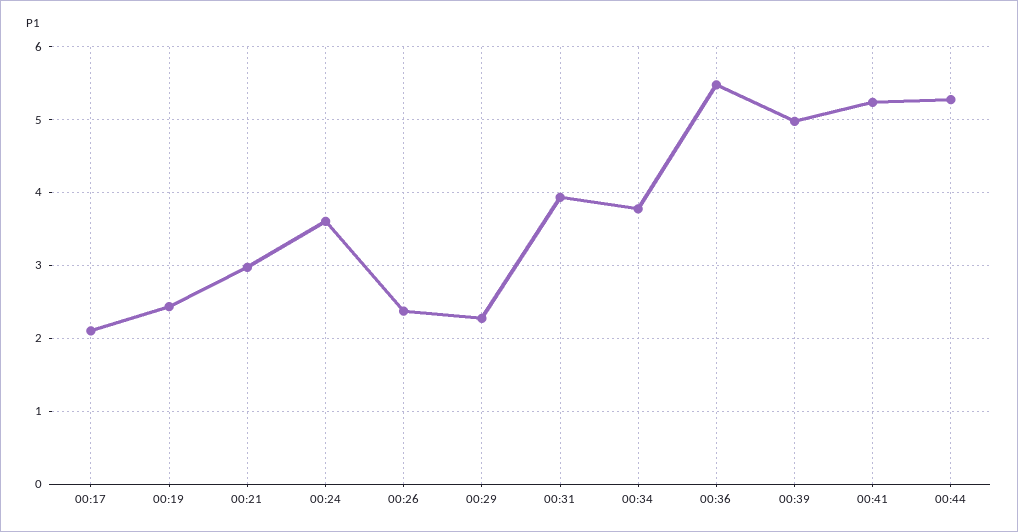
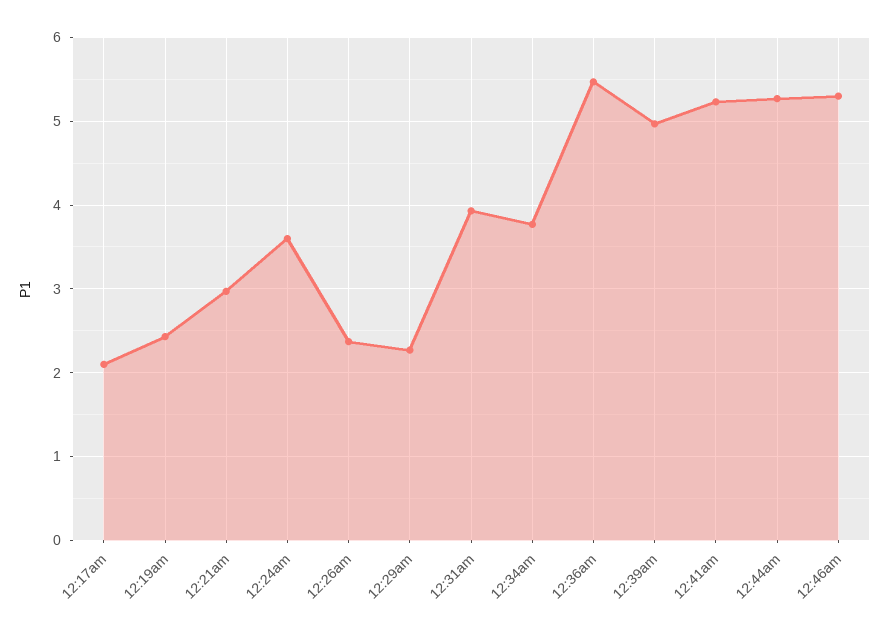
12:46am: none -> 5.3

